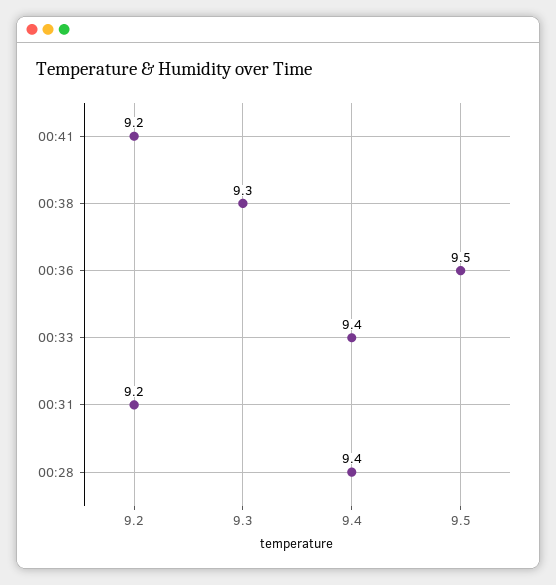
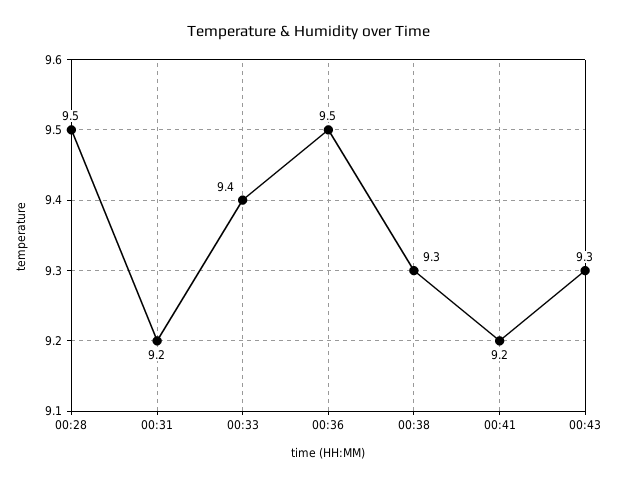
00:28: 9.4 -> 9.5
00:43: none -> 9.3

